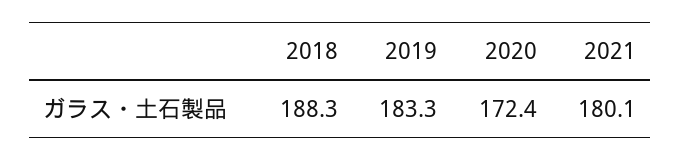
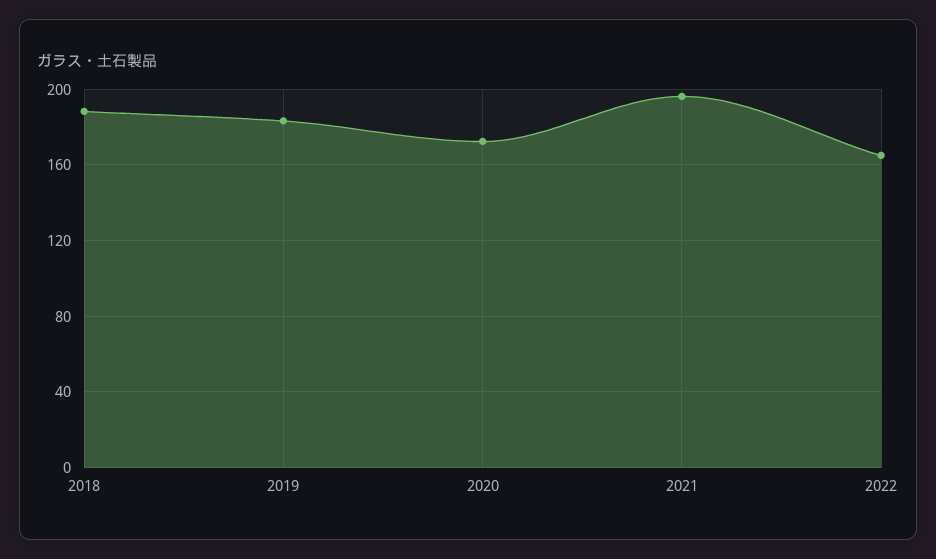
2021: 180.1 -> 195
2022: none -> 165

